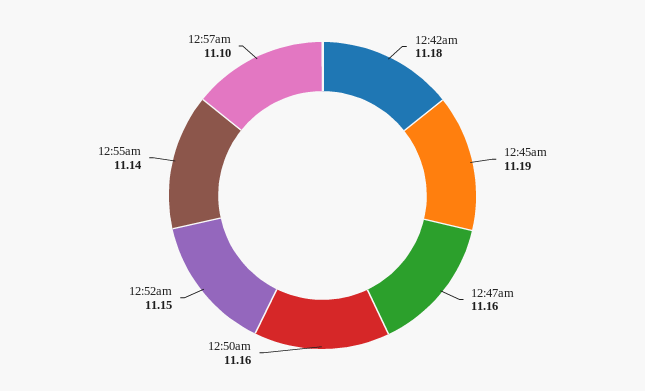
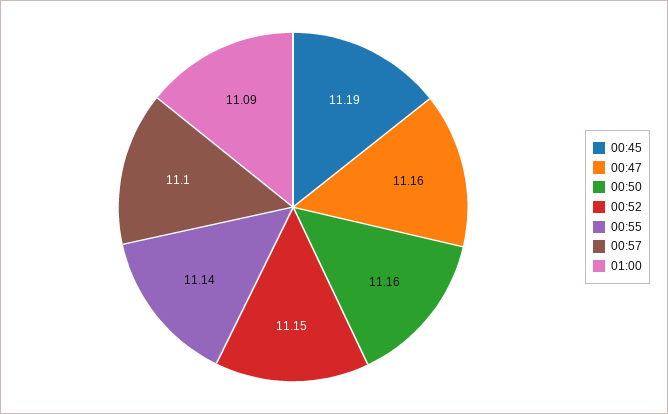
12:42am: 11.18 -> none
01:00: none -> 11.09

